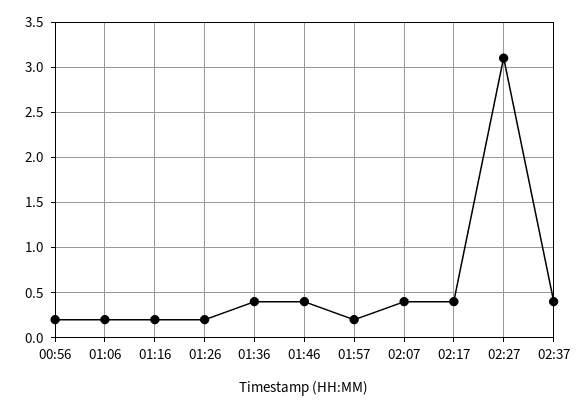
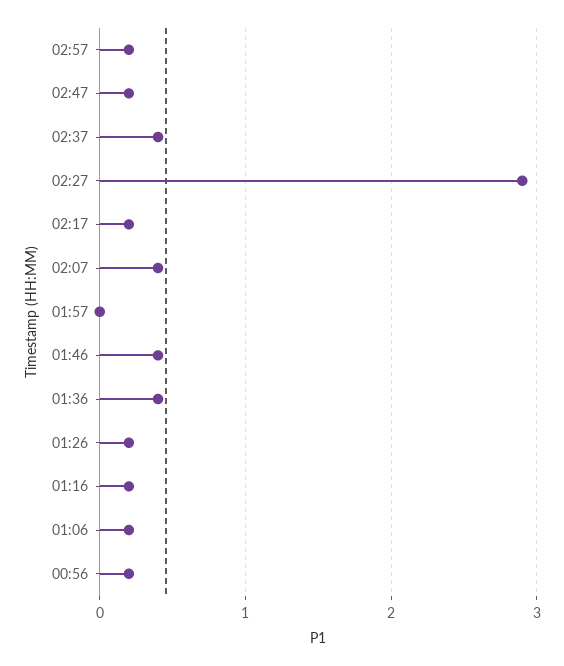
01:57: 0.2 -> 0
02:17: 0.4 -> 0.2
02:27: 3.1 -> 2.9
02:57: none -> 0.2
02:47: none -> 0.2

